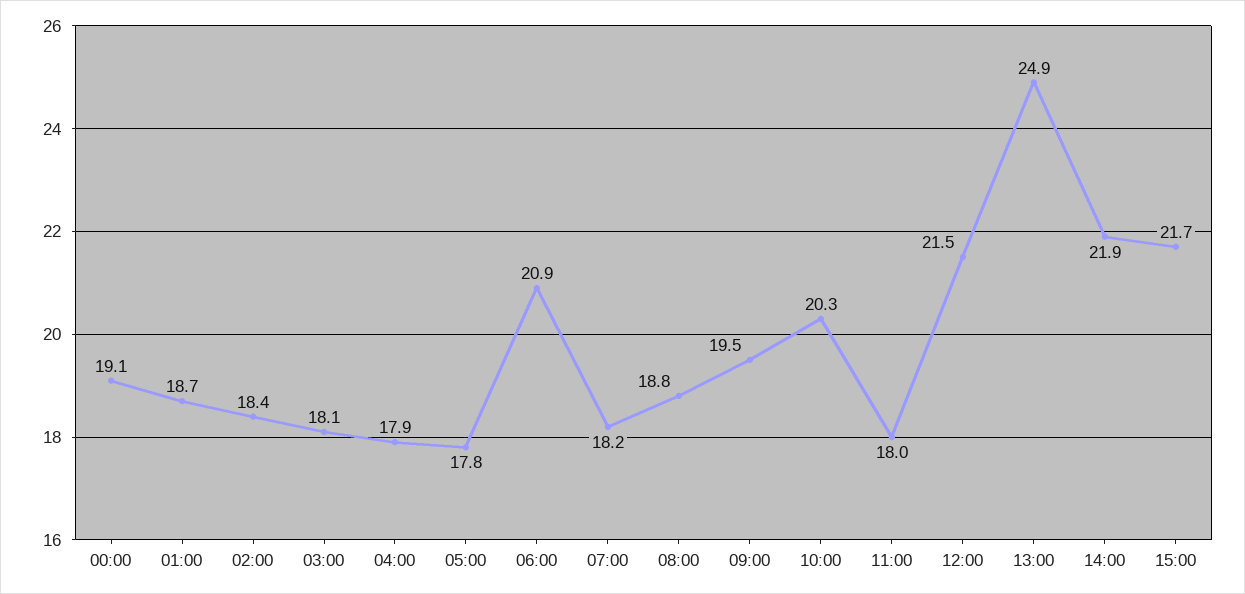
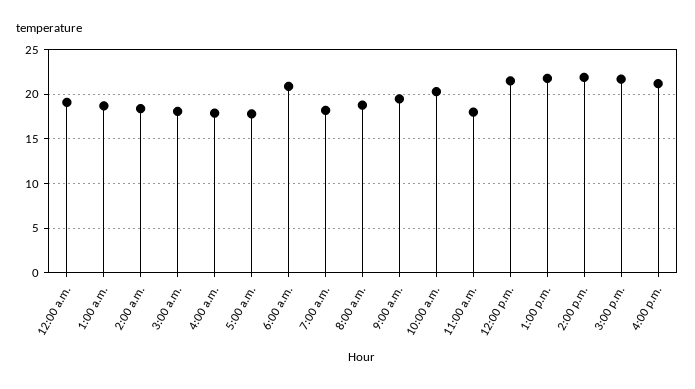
13:00: 24.9 -> 22
4:00 p.m.: none -> 21

